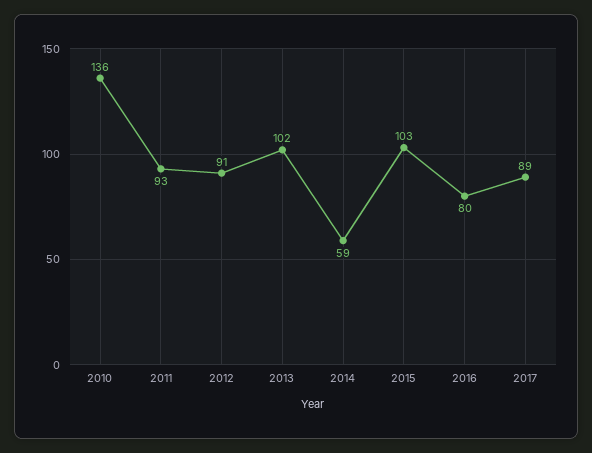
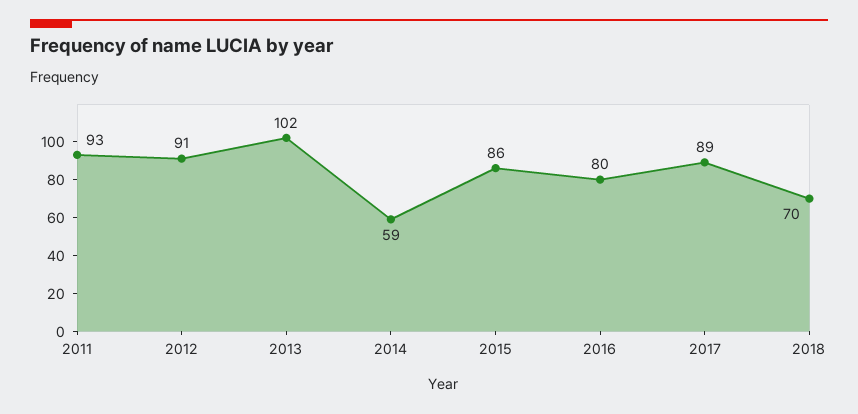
2010: 136 -> none
2015: 103 -> 86
2018: none -> 70

